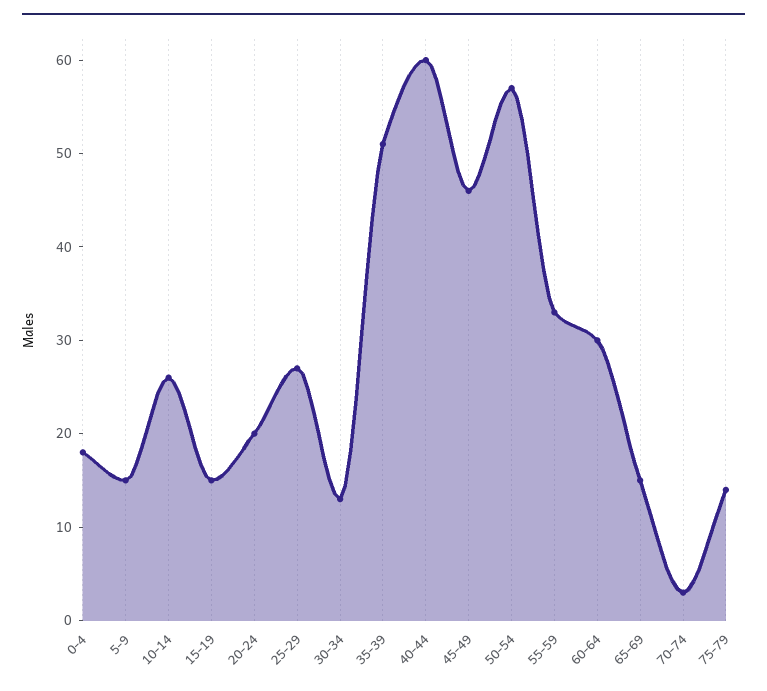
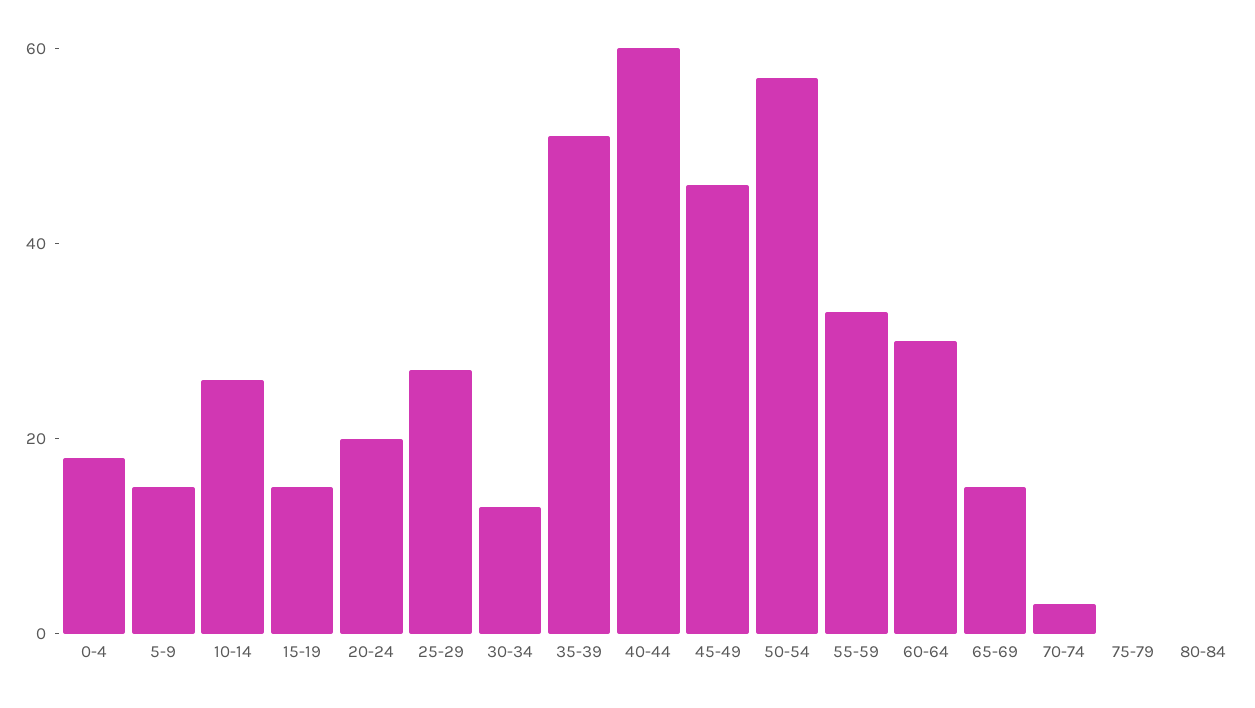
75-79: 14 -> 0
80-84: none -> 0

